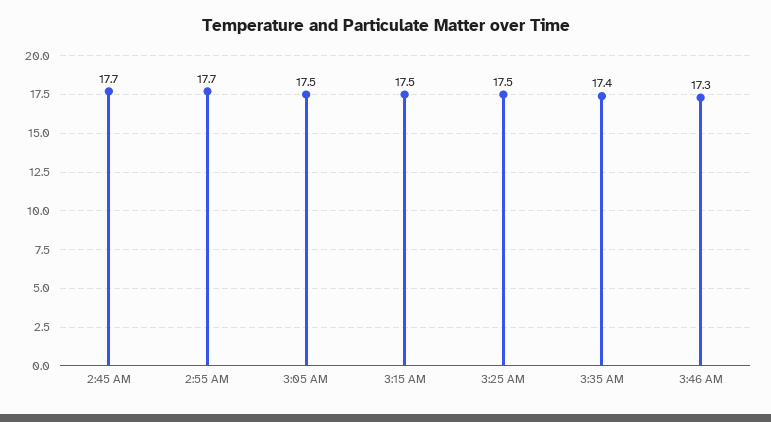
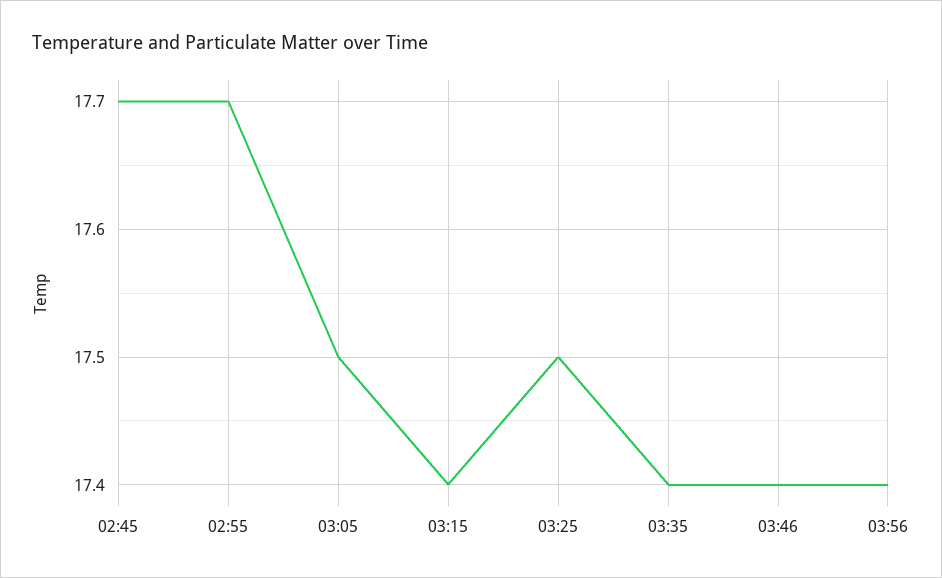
3:15 AM: 17.5 -> 17.4
3:46 AM: 17.3 -> 17.4
03:56: none -> 17.4

